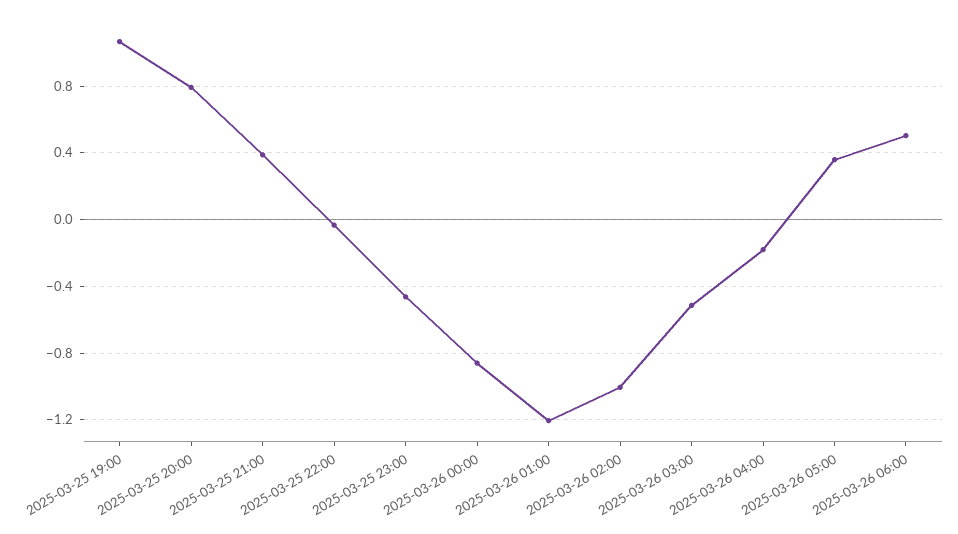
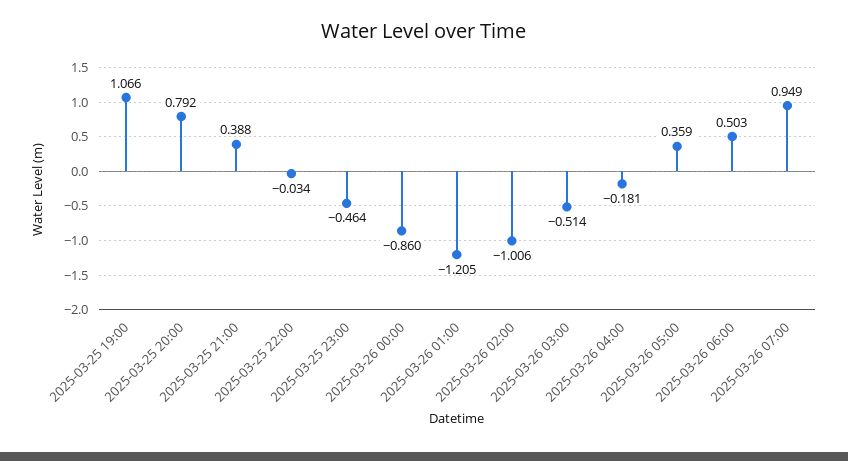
2025-03-26 07:00: none -> 0.949

